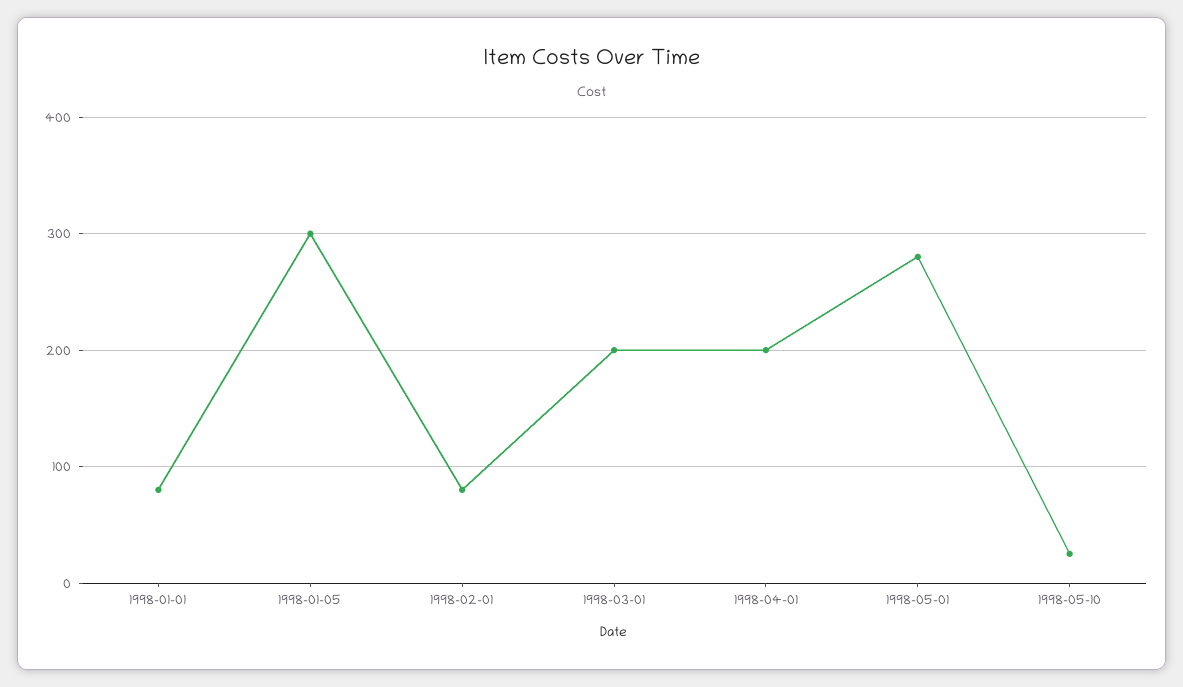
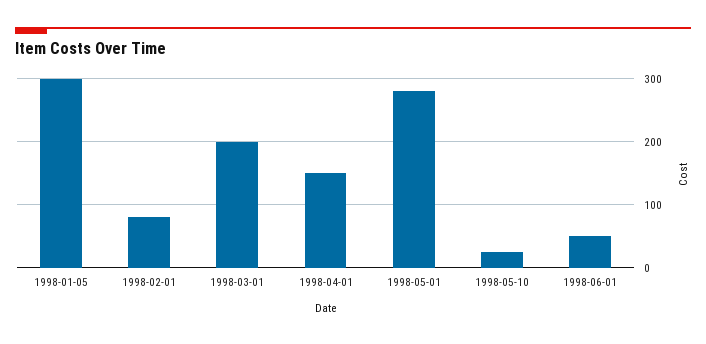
1998-01-01: 80 -> none
1998-04-01: 200 -> 150
1998-06-01: none -> 50

